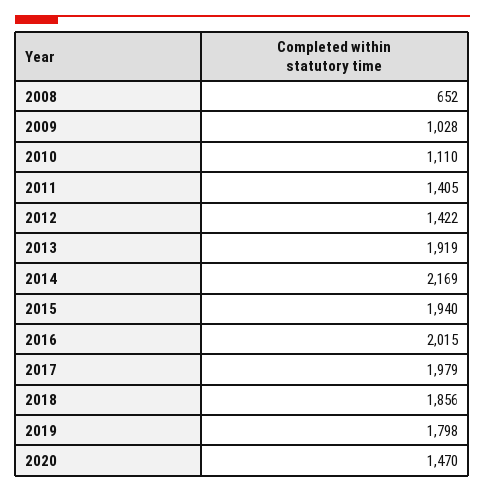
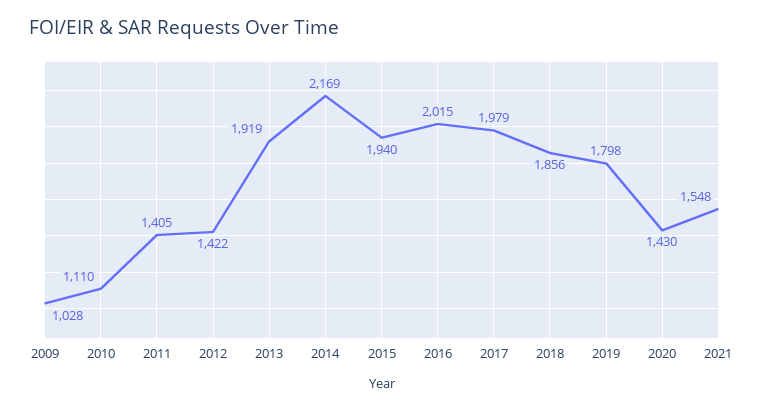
2008: 652 -> none
2020: 1470 -> 1430
2021: none -> 1548

